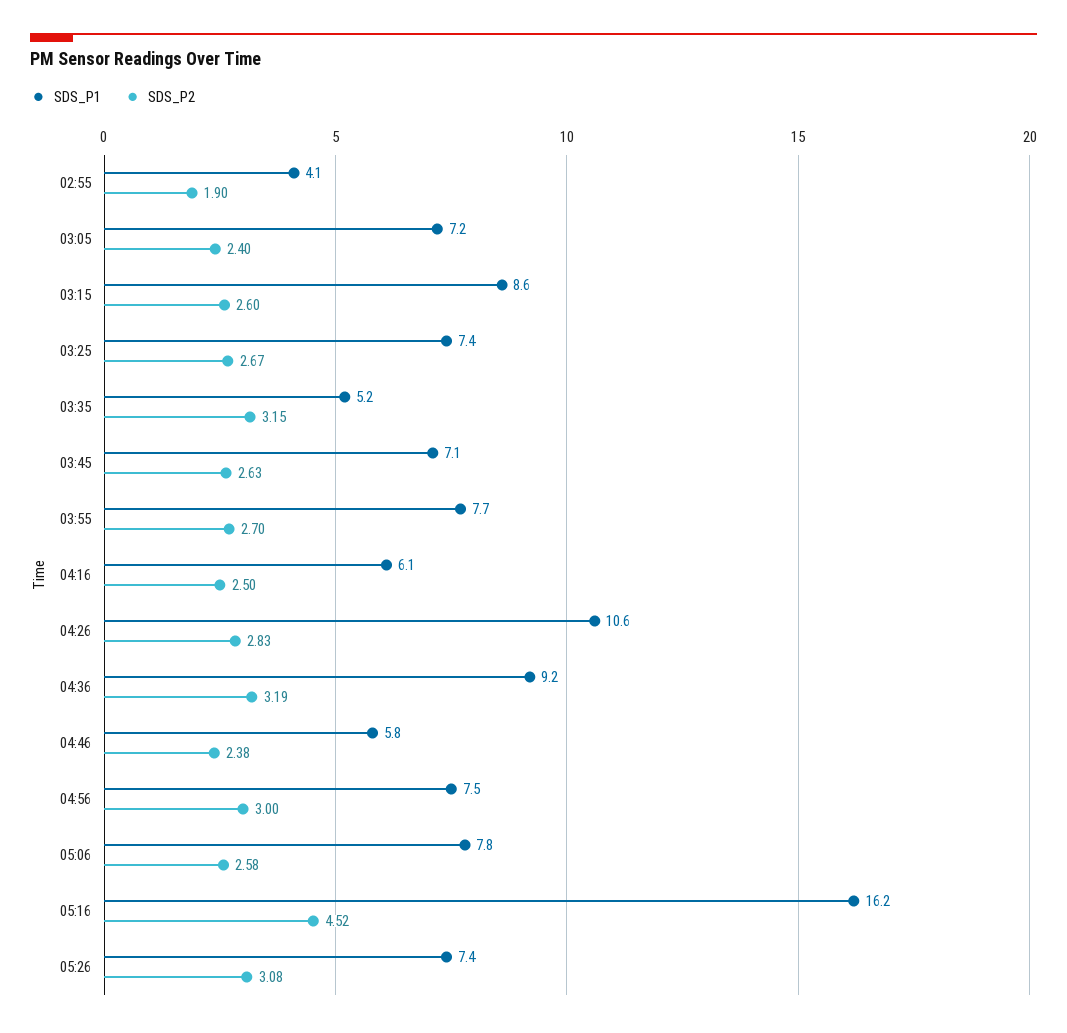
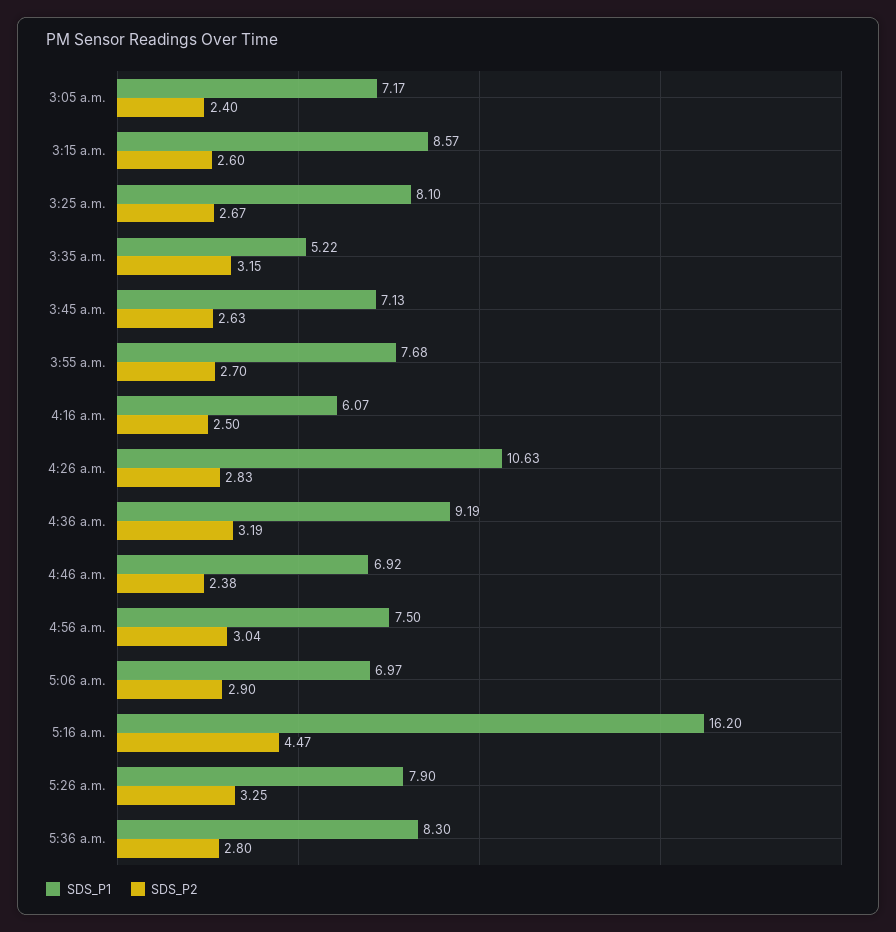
SDS_P1, 02:55: 4.1 -> none
SDS_P2, 02:55: 1.9 -> none
SDS_P1, 03:25: 7.4 -> 8.1
SDS_P1, 04:46: 5.8 -> 6.92
SDS_P2, 04:56: 3 -> 3.04
SDS_P1, 05:06: 7.8 -> 6.97
SDS_P2, 05:06: 2.58 -> 2.9
SDS_P2, 05:16: 4.52 -> 4.47
SDS_P1, 05:26: 7.4 -> 7.9
SDS_P2, 05:26: 3.08 -> 3.25
SDS_P1, 5:36 a.m.: none -> 8.3
SDS_P2, 5:36 a.m.: none -> 2.8

